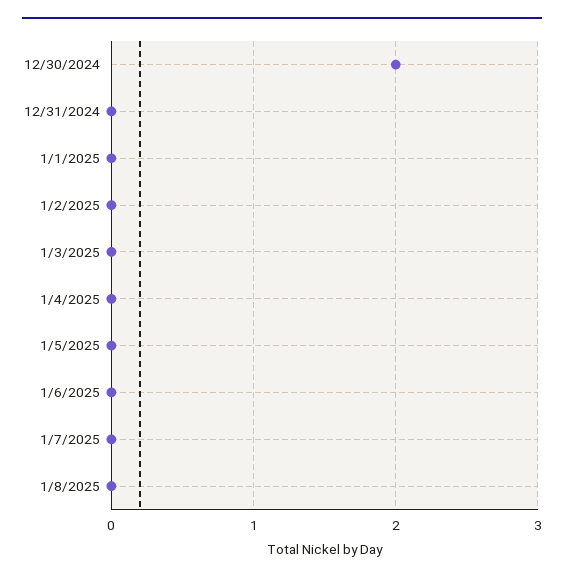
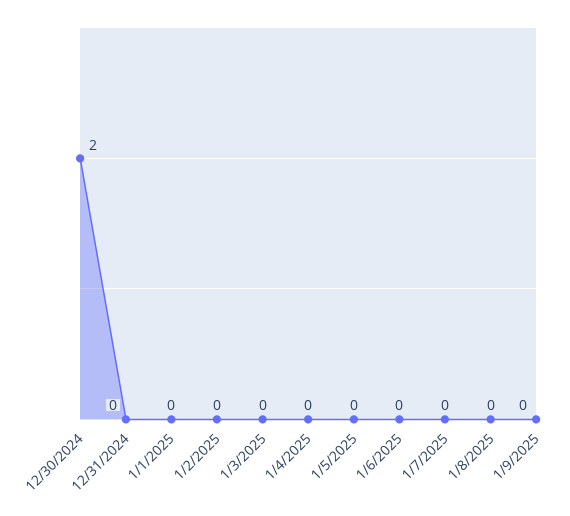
1/9/2025: none -> 0

